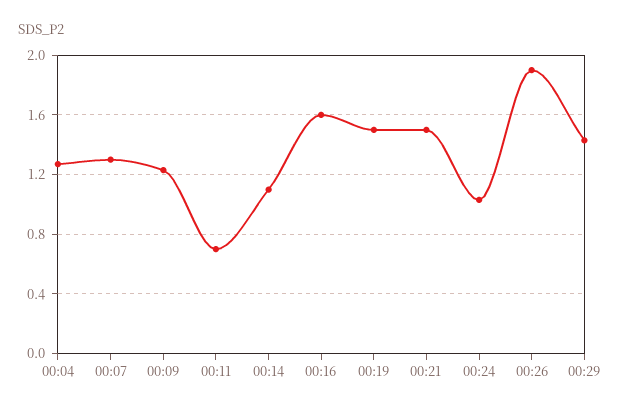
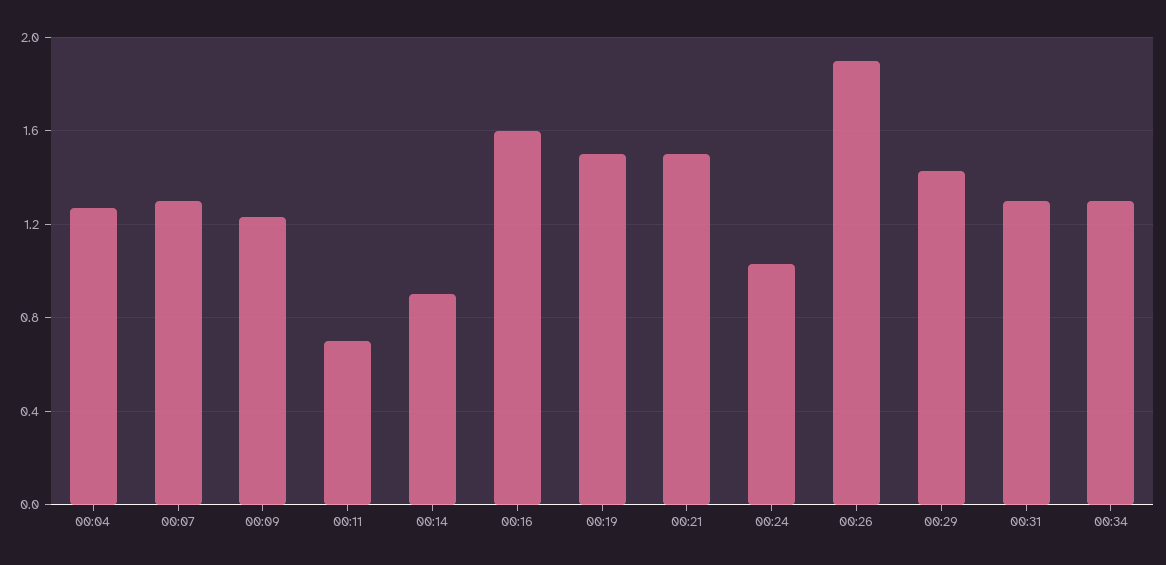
00:14: 1.1 -> 0.9
00:31: none -> 1.3
00:34: none -> 1.3

